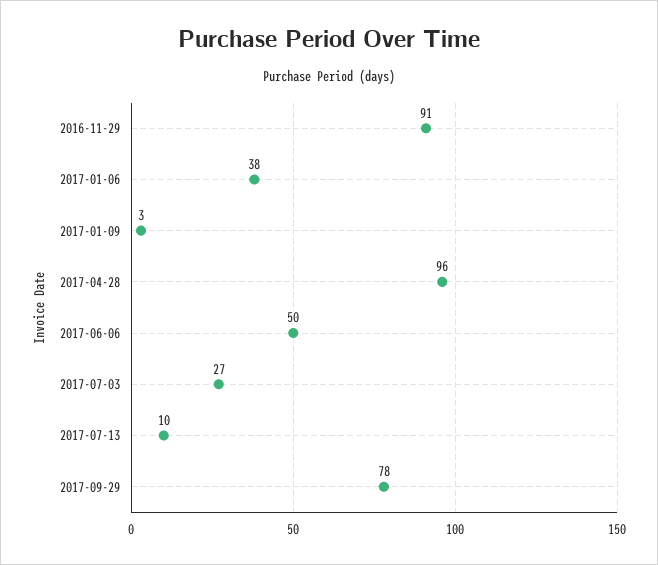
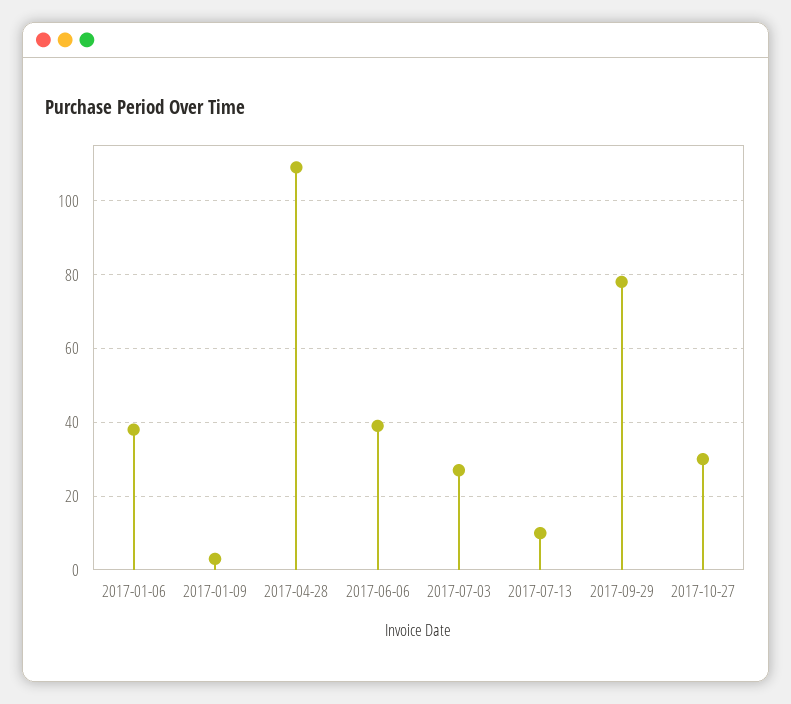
2016-11-29: 91 -> none
2017-04-28: 96 -> 110
2017-06-06: 50 -> 40
2017-10-27: none -> 30

